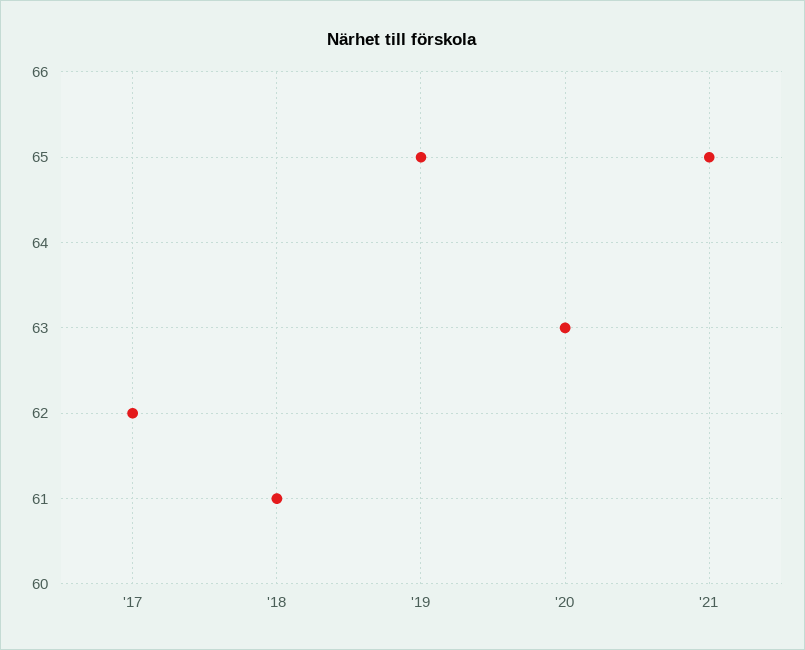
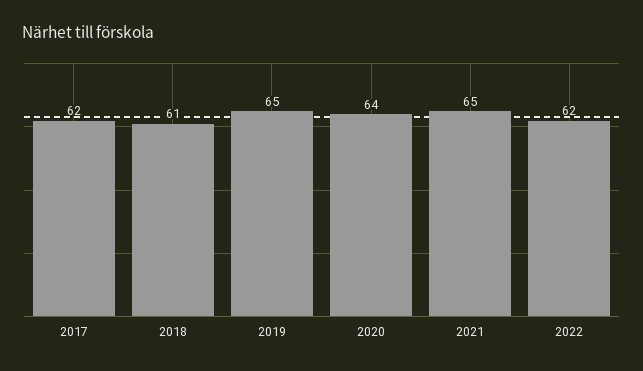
'20: 63 -> 64
2022: none -> 62

